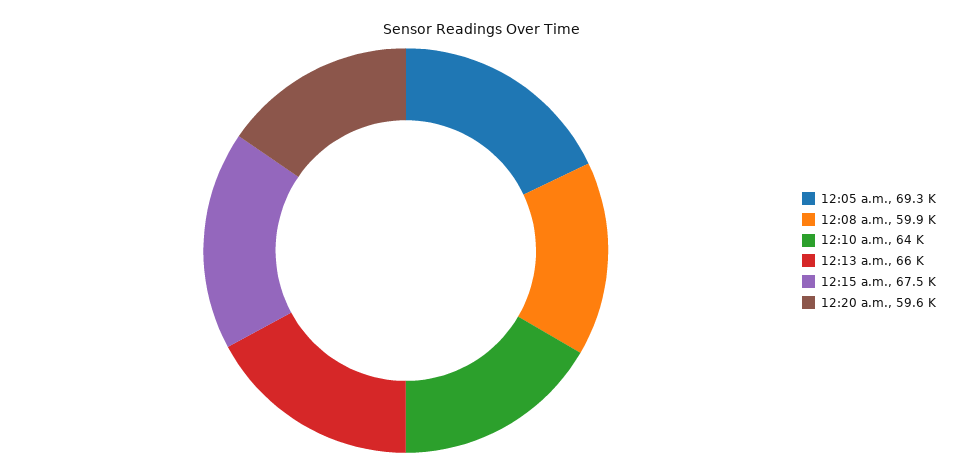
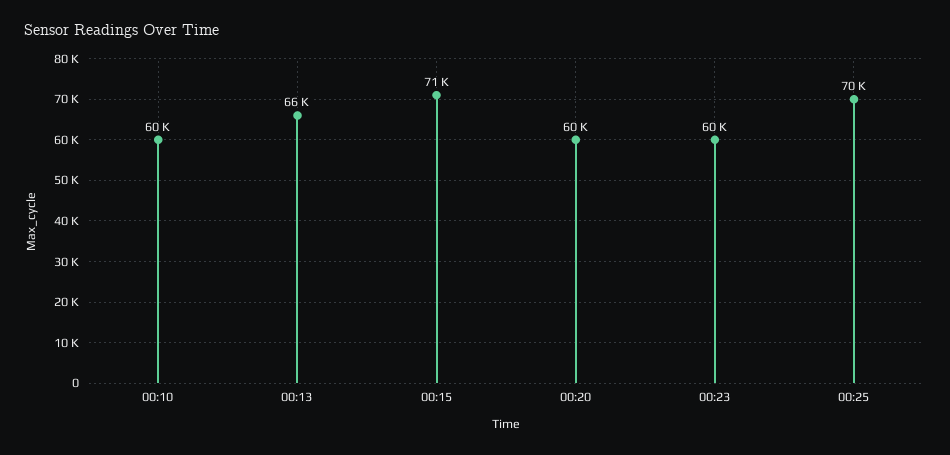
12:05 a.m.: 69300 -> none
12:08 a.m.: 59900 -> none
12:10 a.m.: 64000 -> 60000
12:15 a.m.: 67500 -> 71000
00:23: none -> 60000
00:25: none -> 70000

